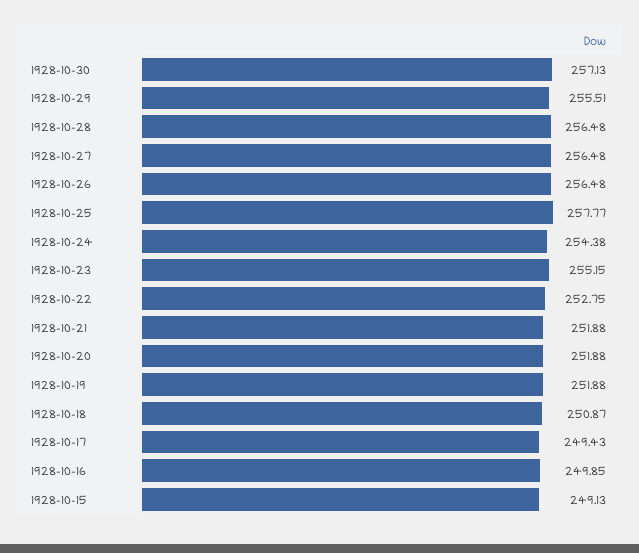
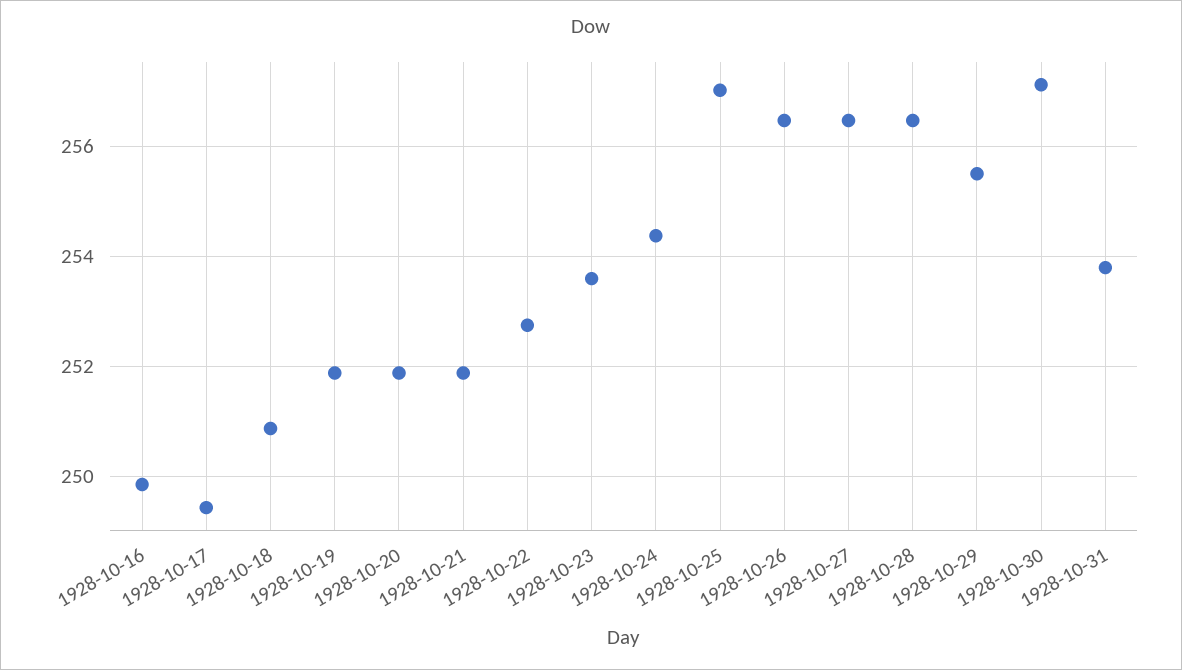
1928-10-25: 257.77 -> 257
1928-10-23: 255.15 -> 253.6
1928-10-15: 249.13 -> none
1928-10-31: none -> 253.8

